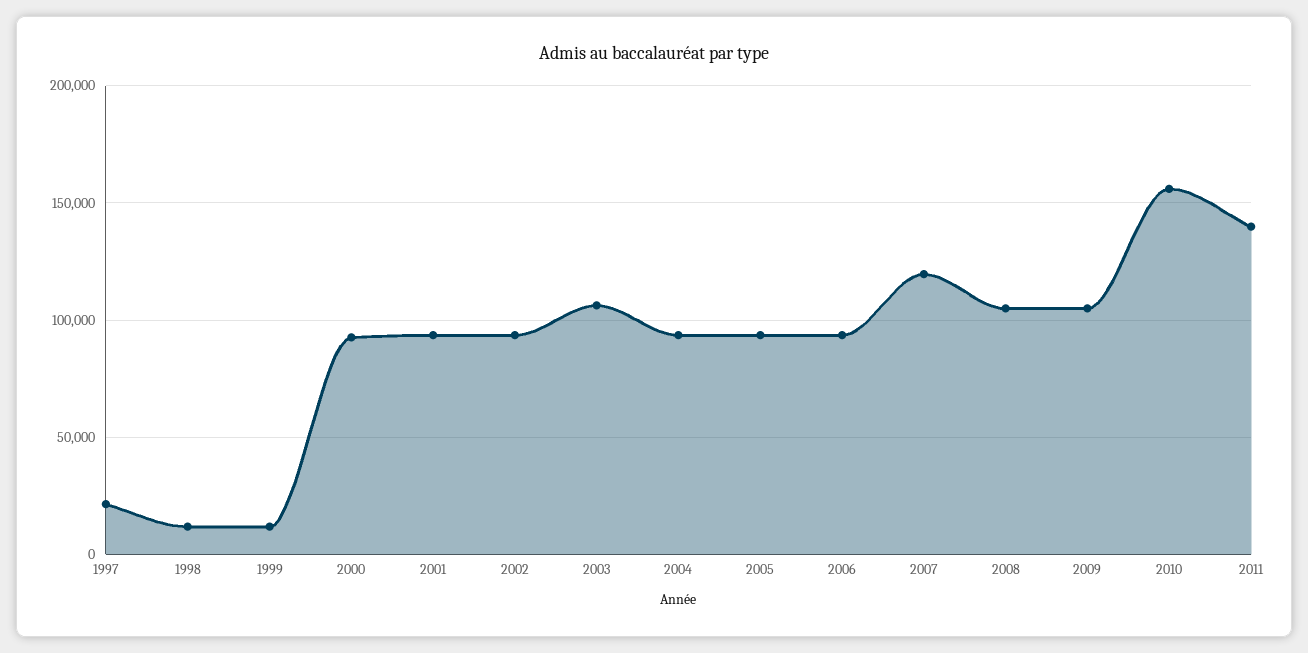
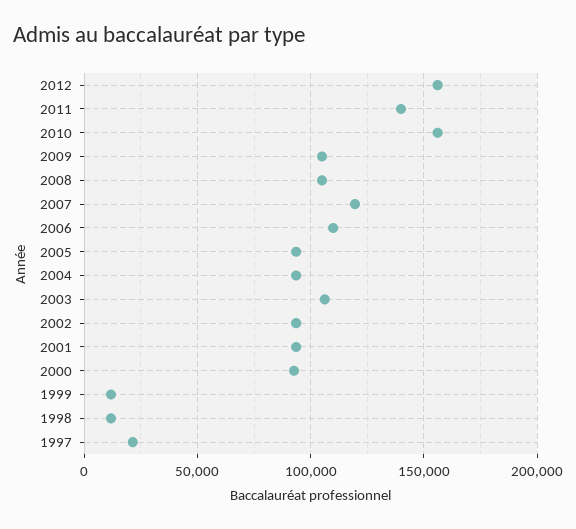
2006: 95000 -> 110000
2012: none -> 155000

